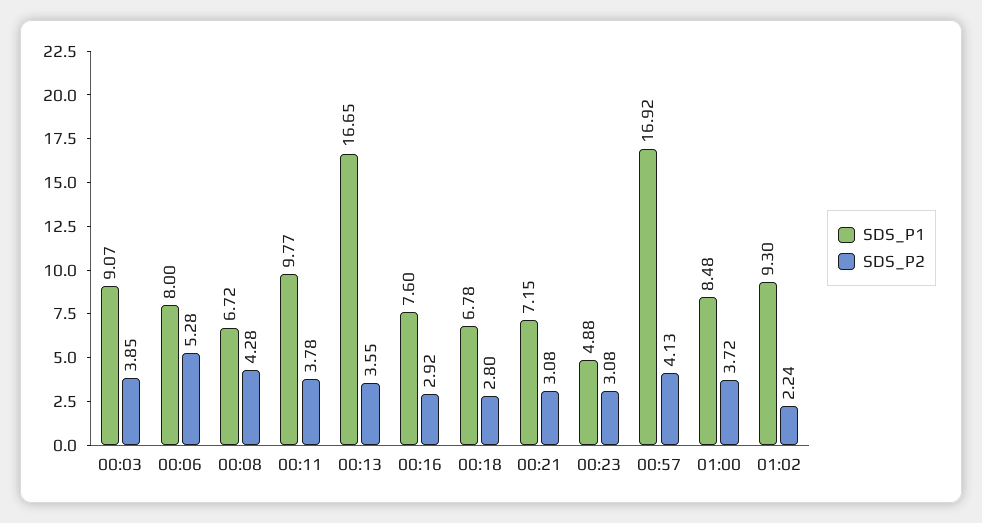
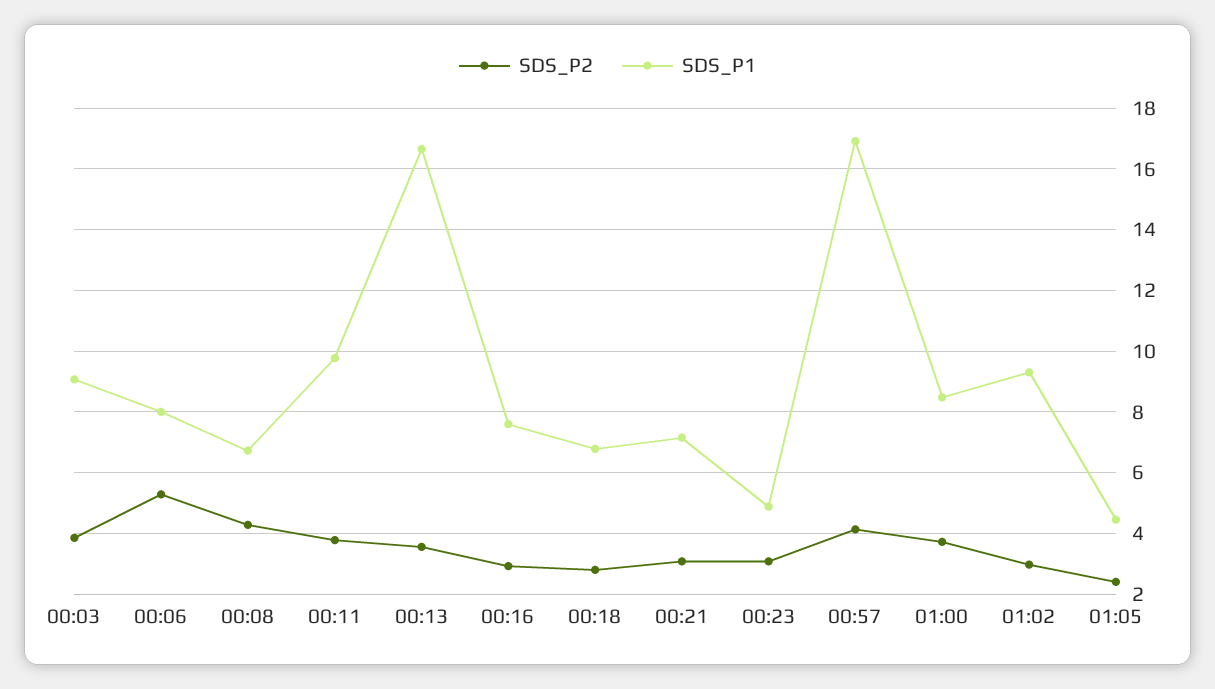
SDS_P2, 01:02: 2.24 -> 3
SDS_P2, 01:05: none -> 2.4
SDS_P1, 01:05: none -> 4.4

